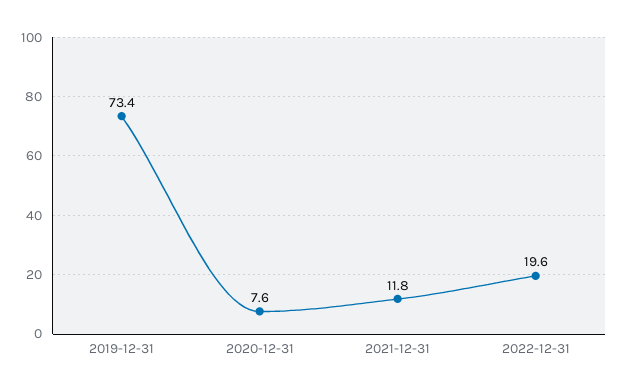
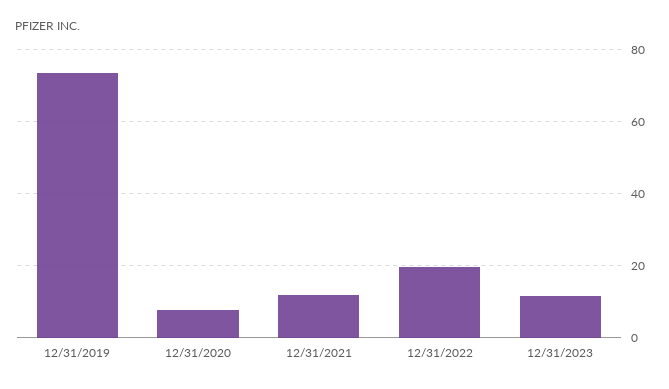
12/31/2023: none -> 12

